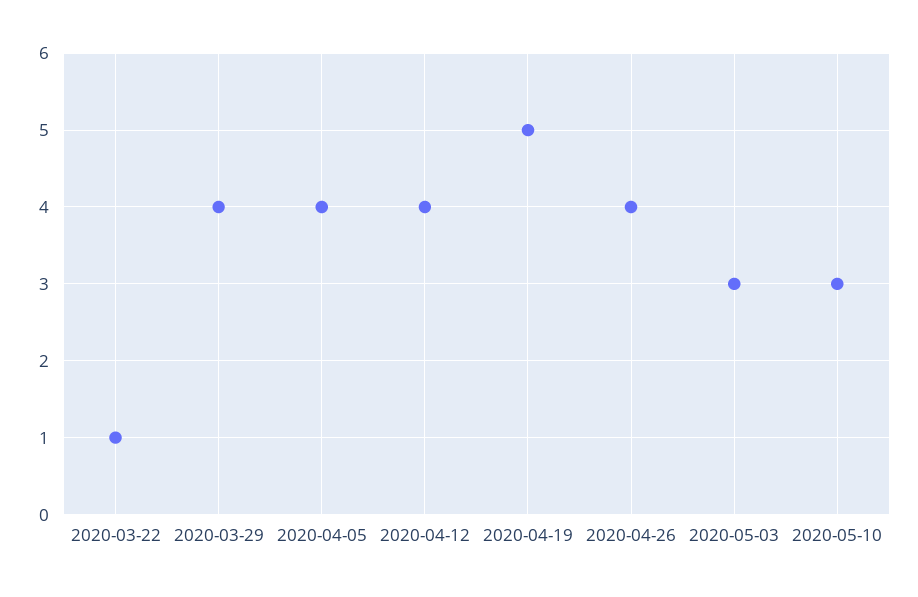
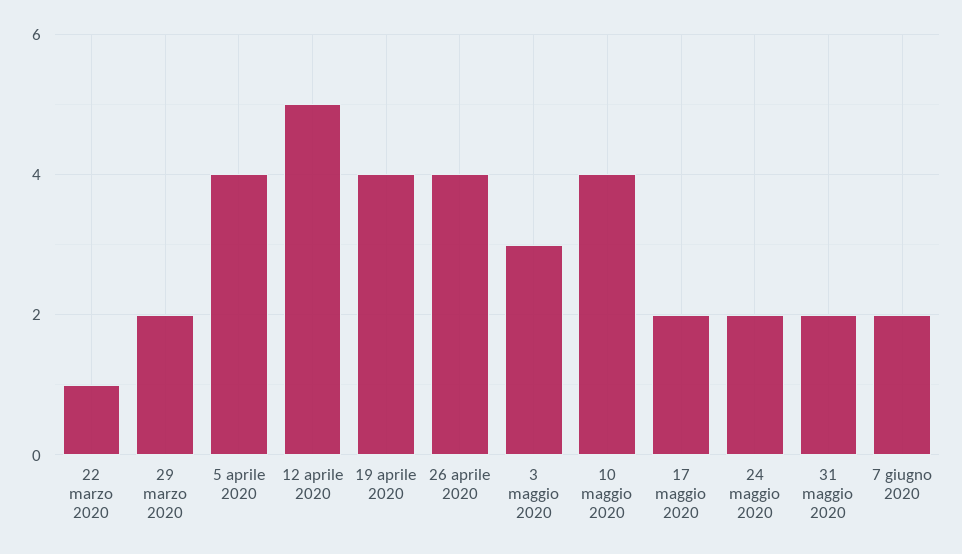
2020-03-29: 4 -> 2
2020-04-12: 4 -> 5
2020-04-19: 5 -> 4
2020-05-10: 3 -> 4
17 maggio 2020: none -> 2
24 maggio 2020: none -> 2
31 maggio 2020: none -> 2
7 giugno 2020: none -> 2

